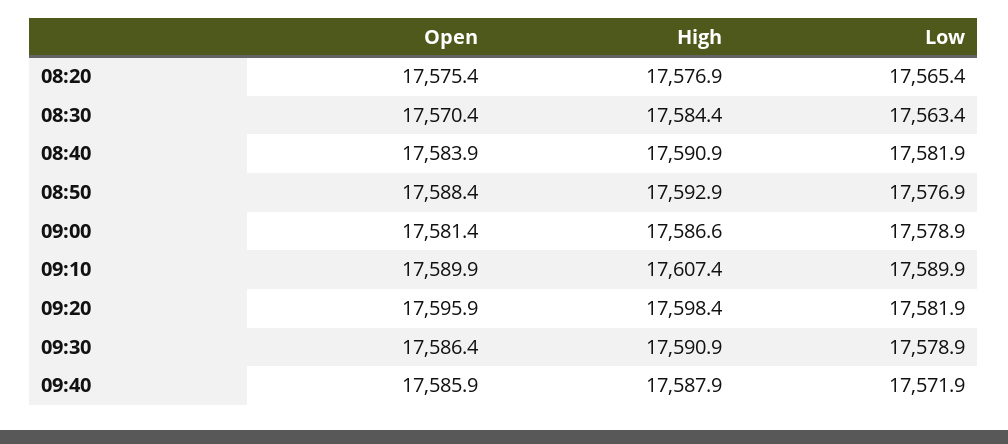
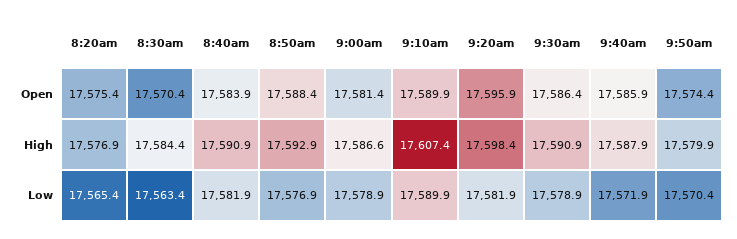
Open, 9:50am: none -> 17574.4
High, 9:50am: none -> 17579.9
Low, 9:50am: none -> 17570.4

